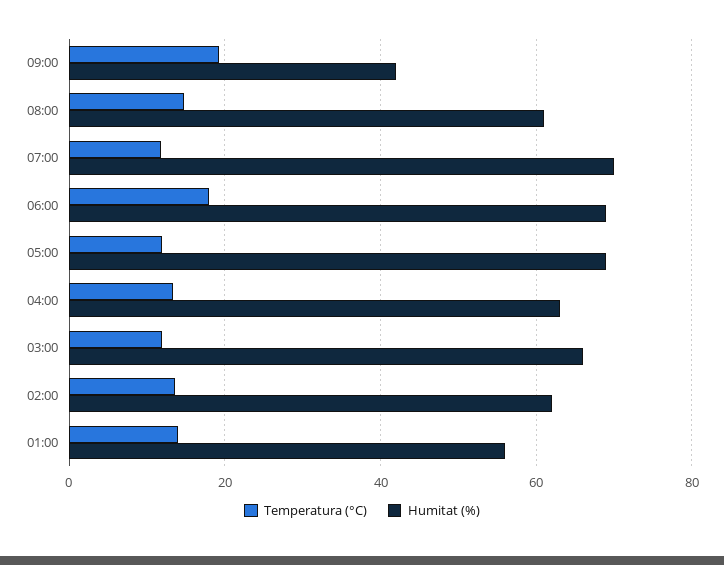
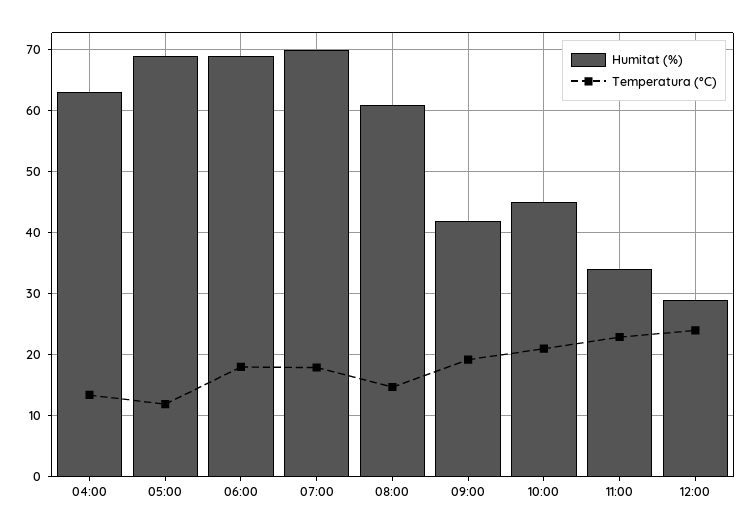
Temperatura (°C), 07:00: 12 -> 18
Temperatura (°C), 03:00: 12 -> none
Humitat (%), 03:00: 66 -> none
Temperatura (°C), 02:00: 14 -> none
Humitat (%), 02:00: 62 -> none
Temperatura (°C), 01:00: 14 -> none
Humitat (%), 01:00: 56 -> none
Humitat (%), 10:00: none -> 45
Temperatura (°C), 10:00: none -> 21
Humitat (%), 11:00: none -> 34
Temperatura (°C), 11:00: none -> 23
Humitat (%), 12:00: none -> 29
Temperatura (°C), 12:00: none -> 24

